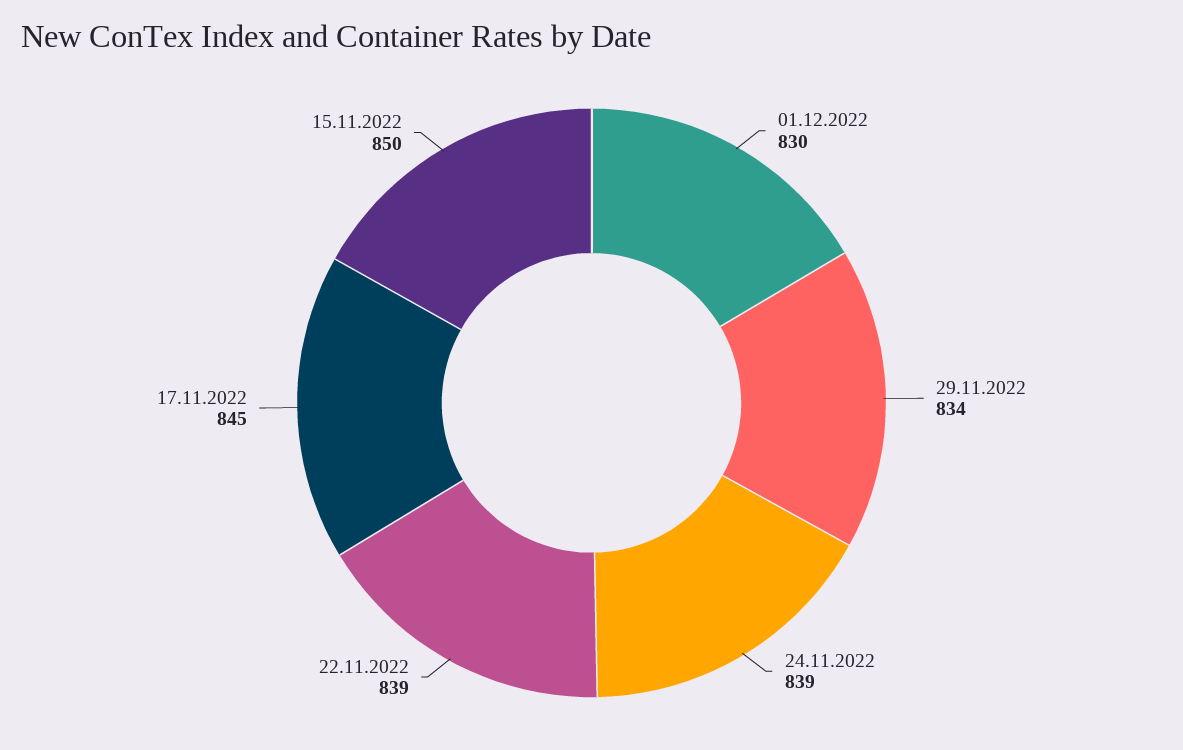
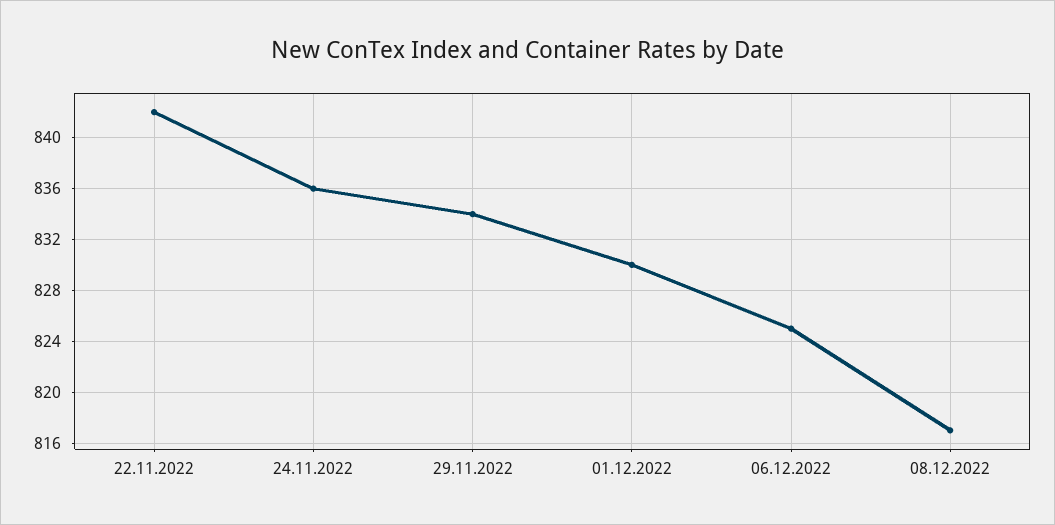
24.11.2022: 839 -> 836
22.11.2022: 839 -> 842
17.11.2022: 845 -> none
15.11.2022: 850 -> none
06.12.2022: none -> 825
08.12.2022: none -> 817

